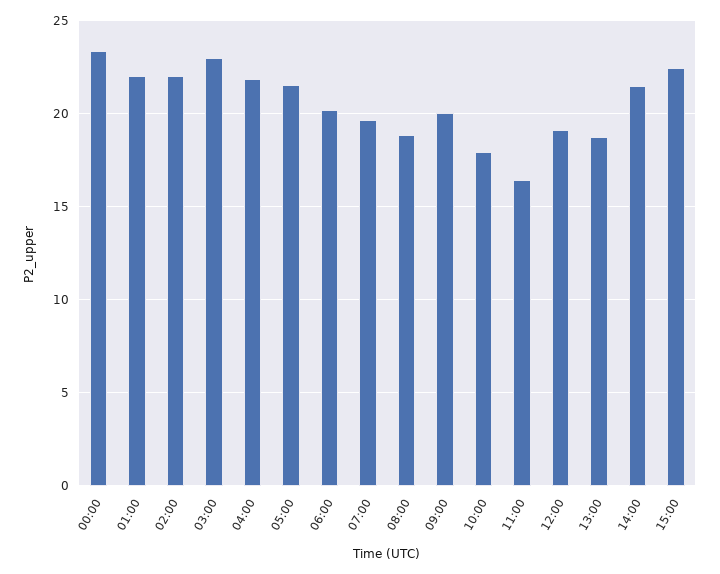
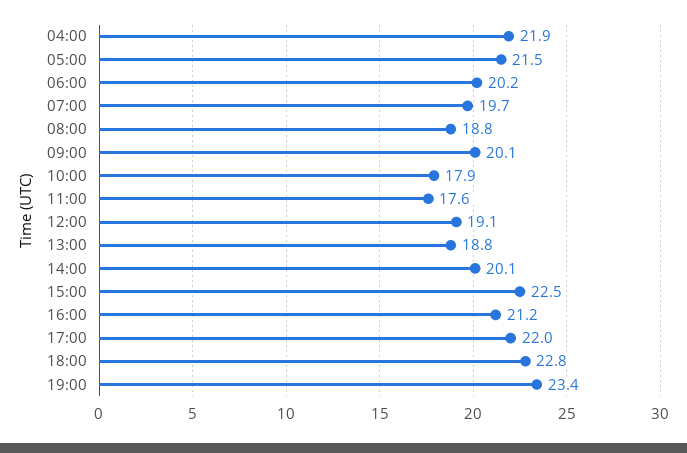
00:00: 23.5 -> none
01:00: 22 -> none
02:00: 22 -> none
03:00: 23 -> none
11:00: 16.5 -> 17.6
14:00: 21.5 -> 20.1
16:00: none -> 21.2
17:00: none -> 22
18:00: none -> 22.8
19:00: none -> 23.4

